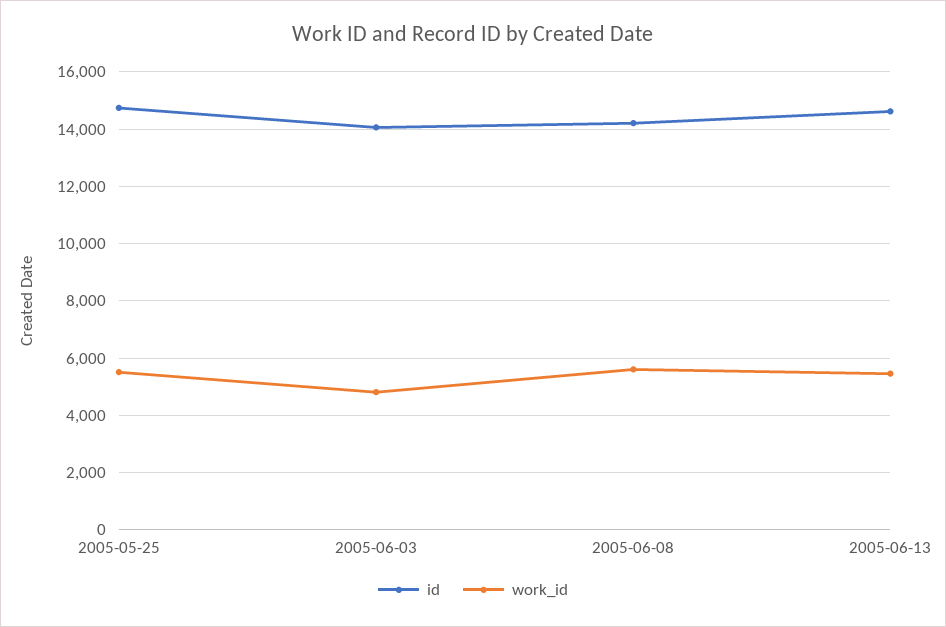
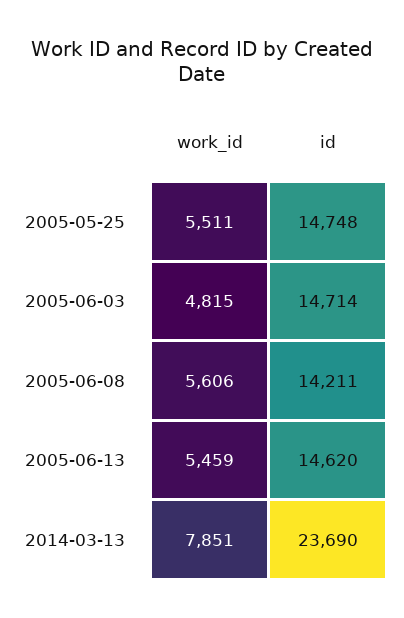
id, 2005-06-03: 14000 -> 14714
work_id, 2014-03-13: none -> 7851
id, 2014-03-13: none -> 23690

